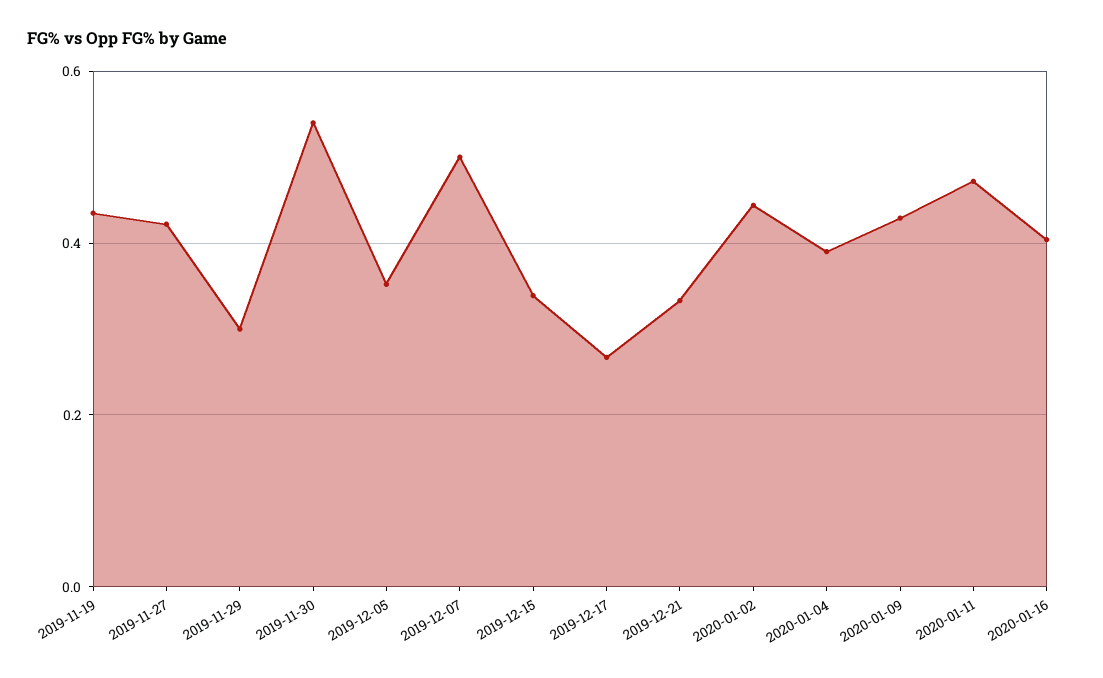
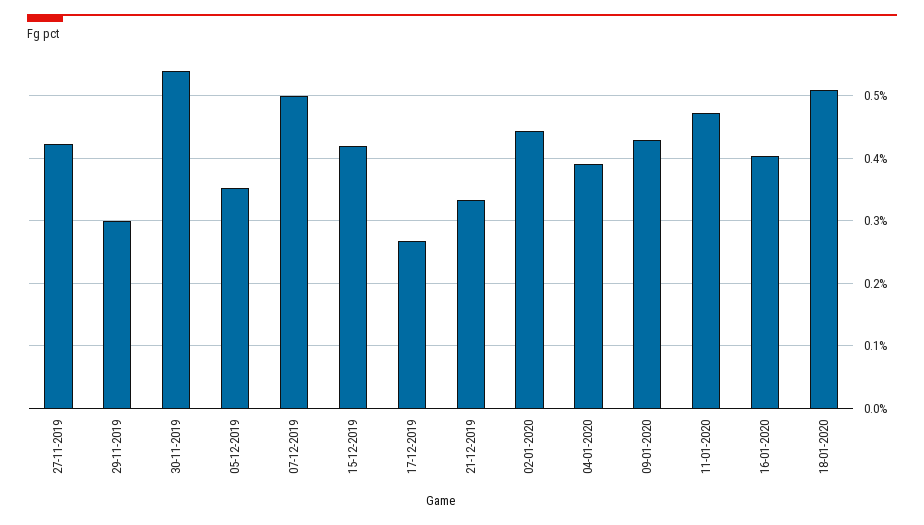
2019-11-19: 0.44 -> none
2019-12-15: 0.34 -> 0.42
18-01-2020: none -> 0.51

